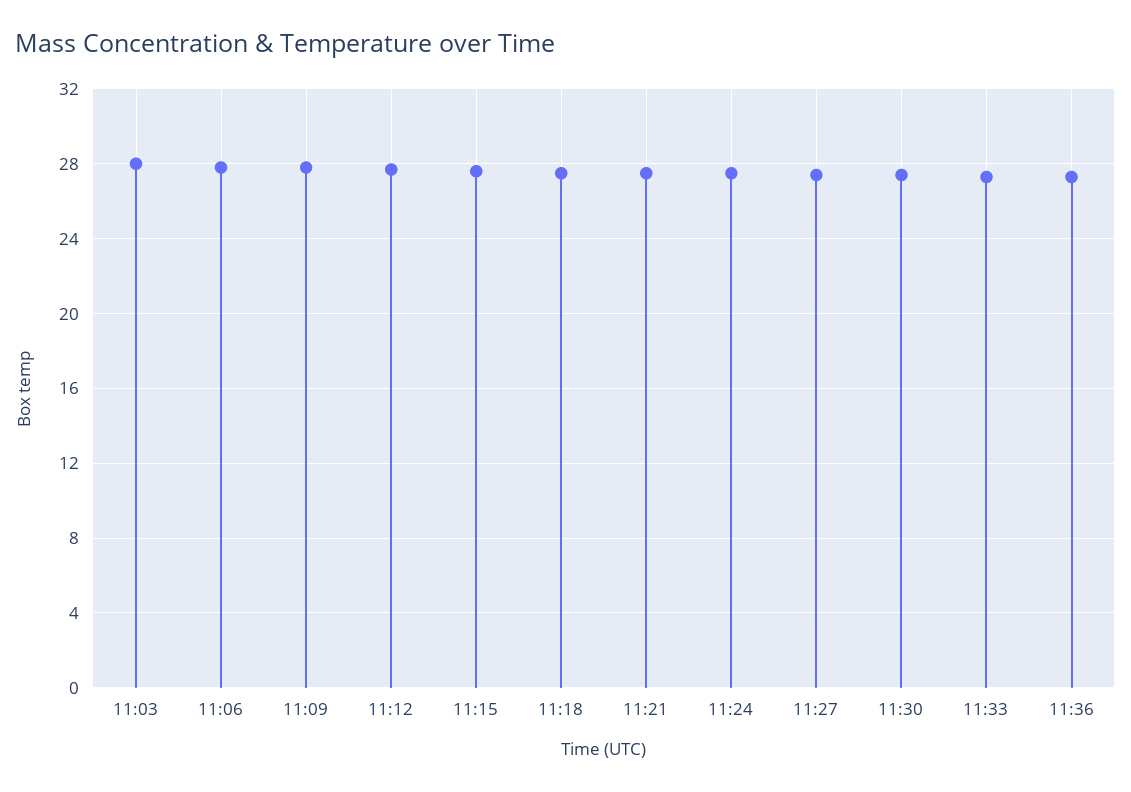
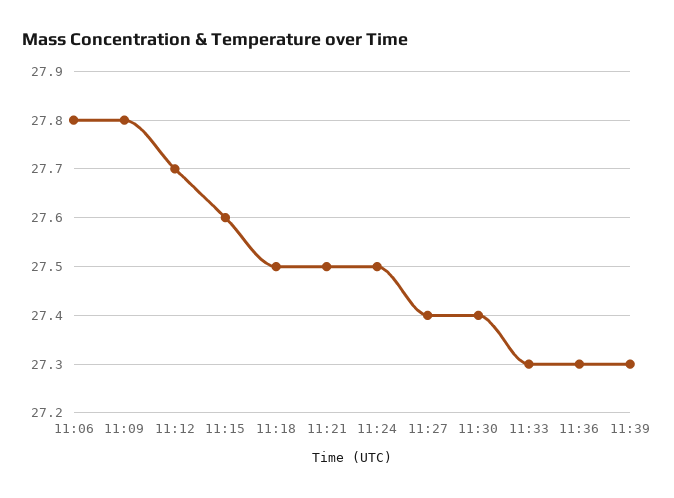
11:03: 28 -> none
11:39: none -> 27.3

